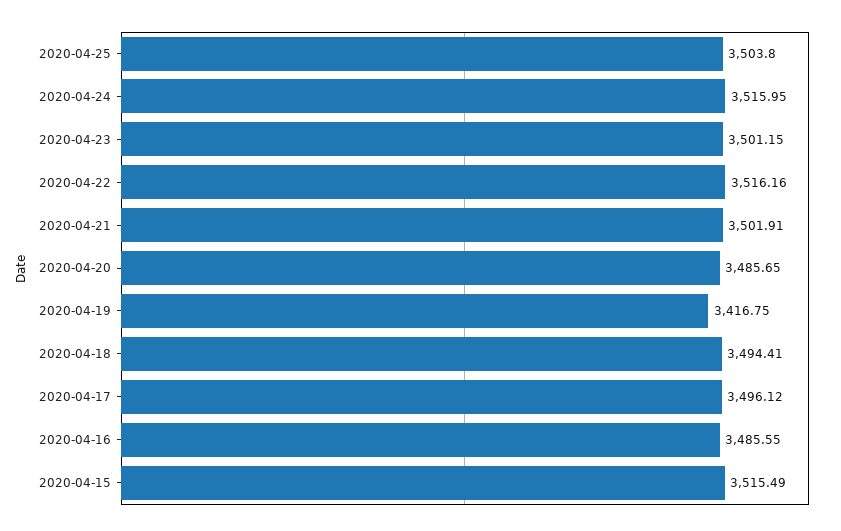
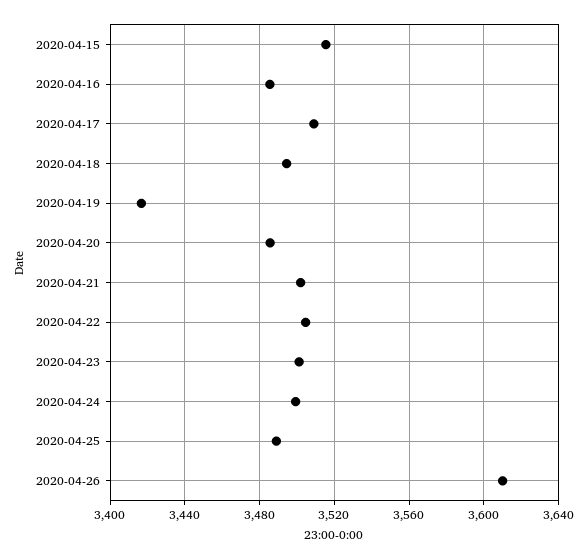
2020-04-25: 3503.8 -> 3490
2020-04-24: 3515.95 -> 3500
2020-04-22: 3516.16 -> 3505
2020-04-17: 3496.12 -> 3510
2020-04-26: none -> 3610

